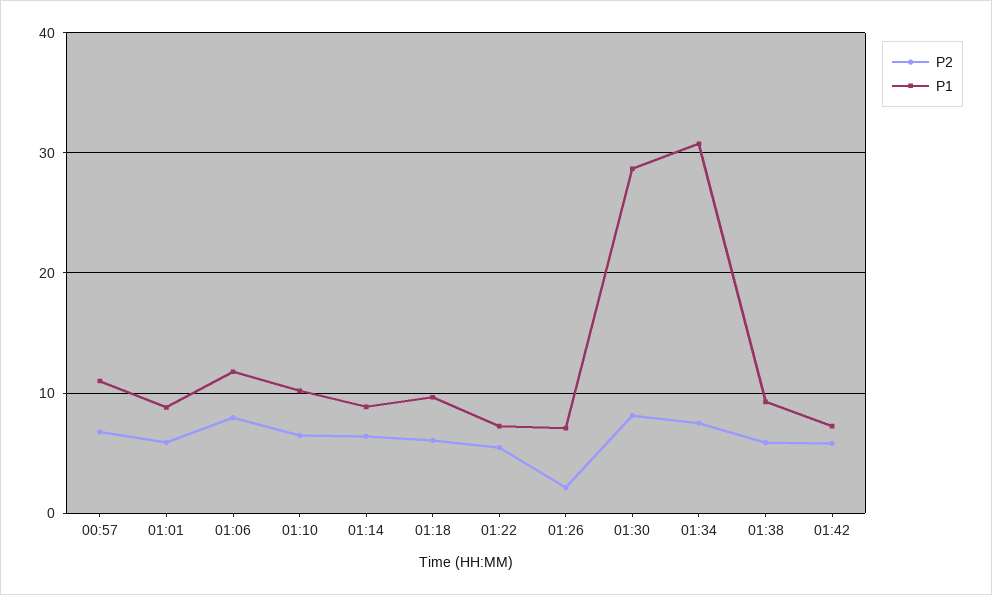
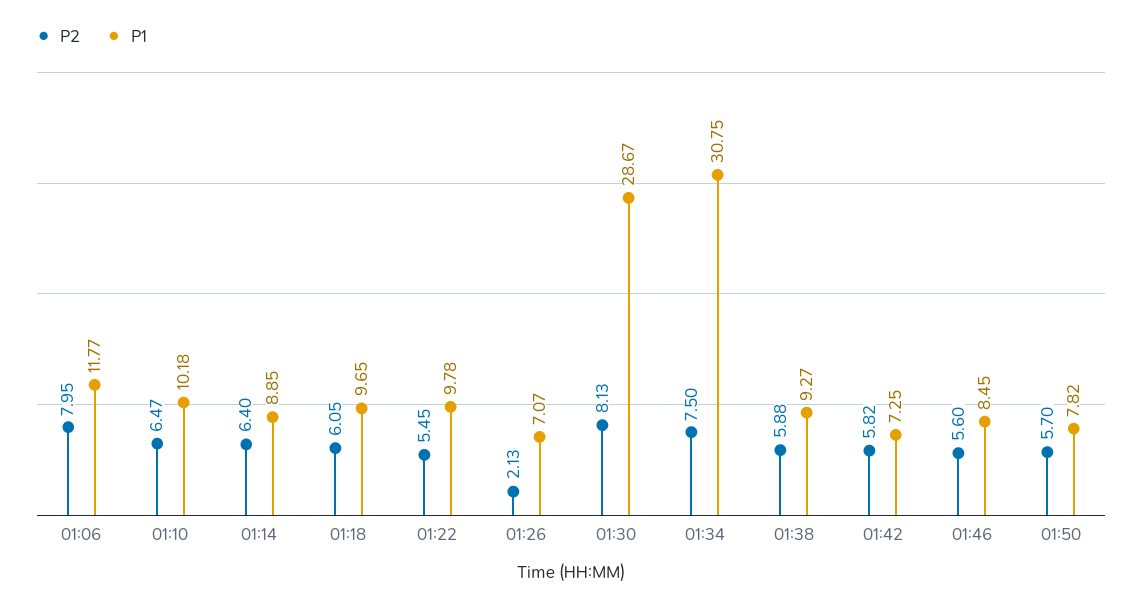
P2, 00:57: 7 -> none
P1, 00:57: 11 -> none
P2, 01:01: 6 -> none
P1, 01:01: 9 -> none
P1, 01:22: 7 -> 9.78
P2, 01:46: none -> 5.6
P1, 01:46: none -> 8.45
P2, 01:50: none -> 5.7
P1, 01:50: none -> 7.82

